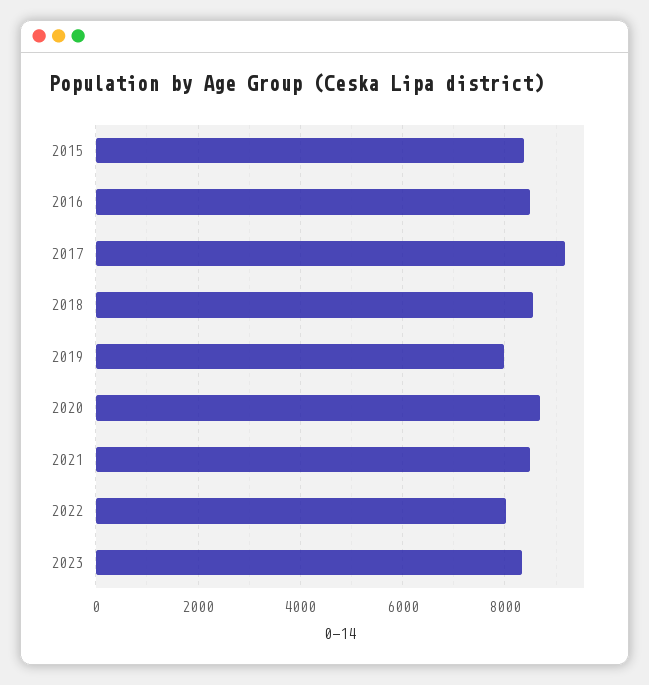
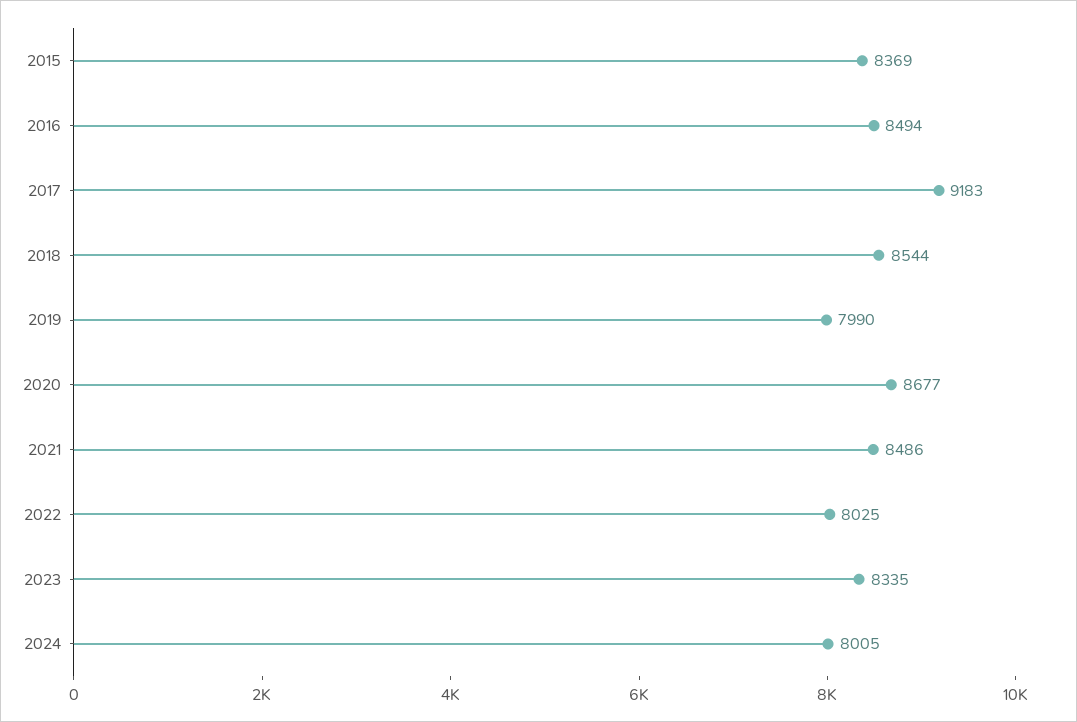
2024: none -> 8005

